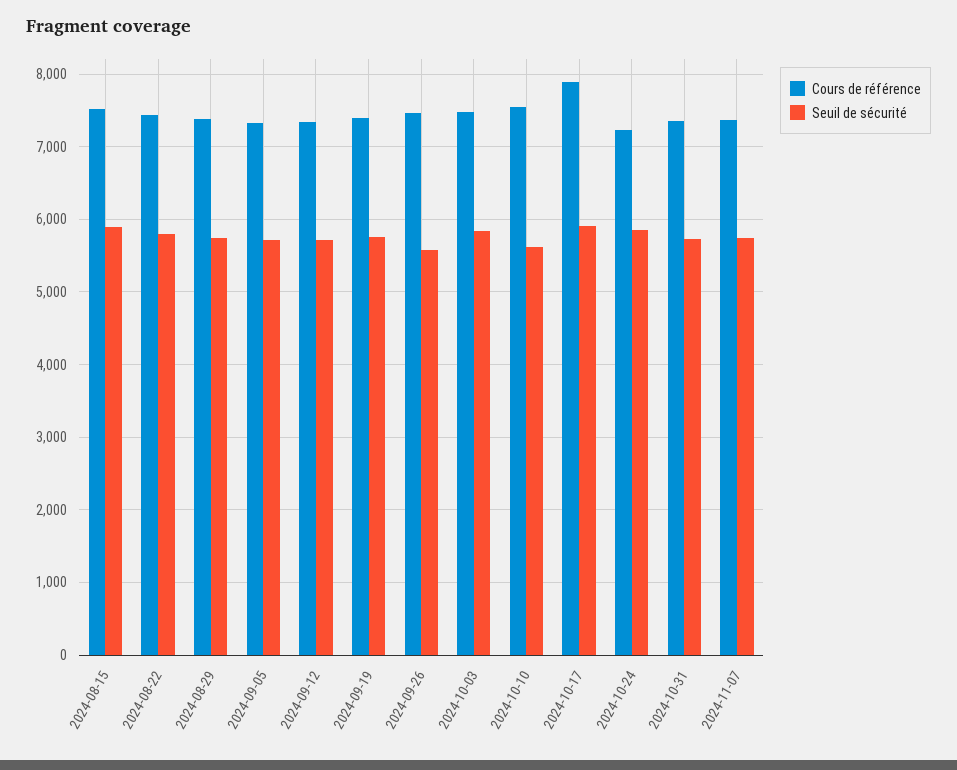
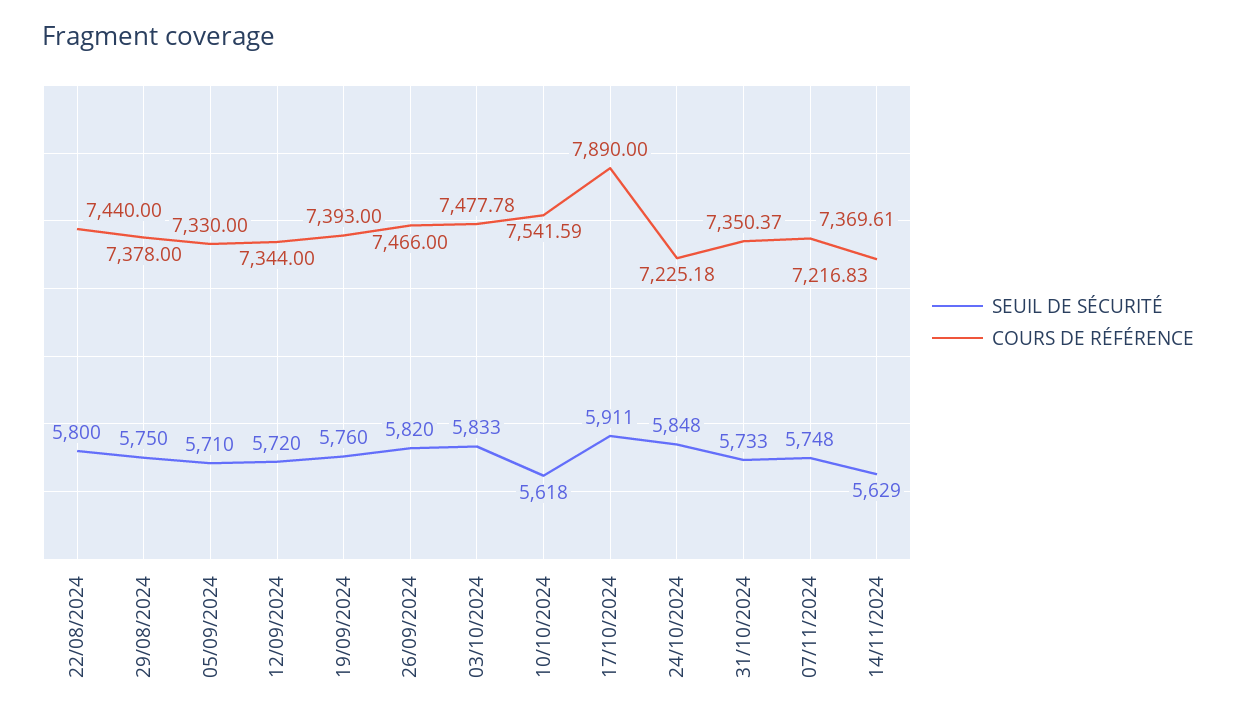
Cours de référence, 2024-08-15: 7500 -> none
Seuil de sécurité, 2024-08-15: 5900 -> none
Seuil de sécurité, 2024-09-26: 5600 -> 5820
Seuil de sécurité, 14/11/2024: none -> 5629
Cours de référence, 14/11/2024: none -> 7216.83

